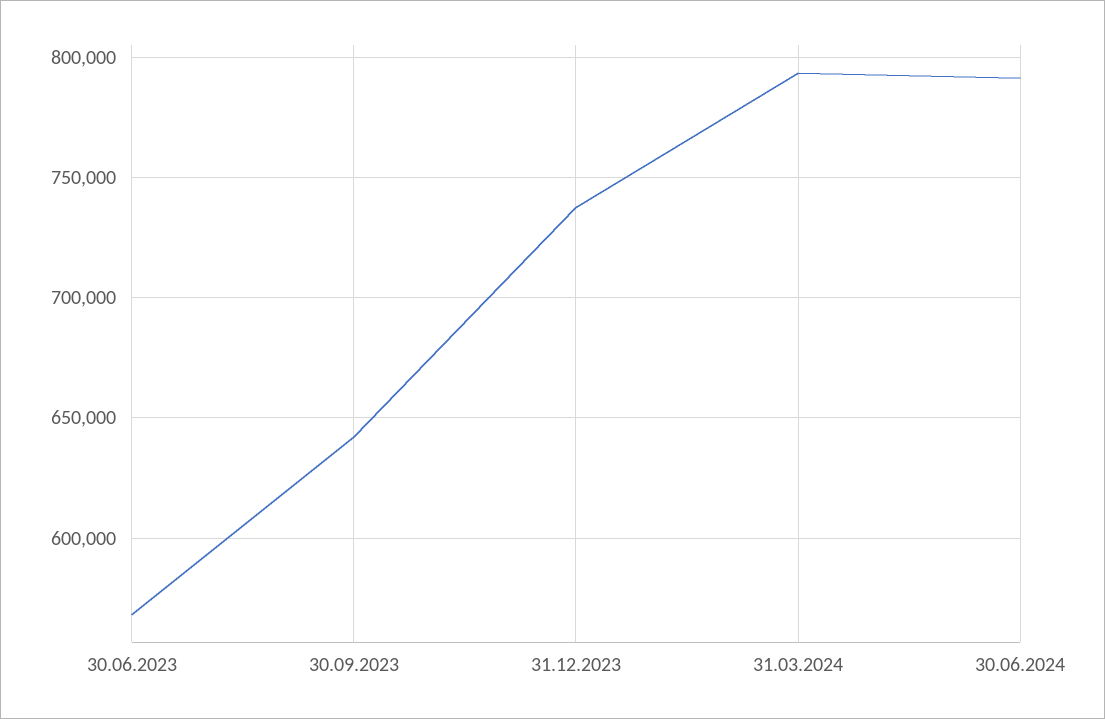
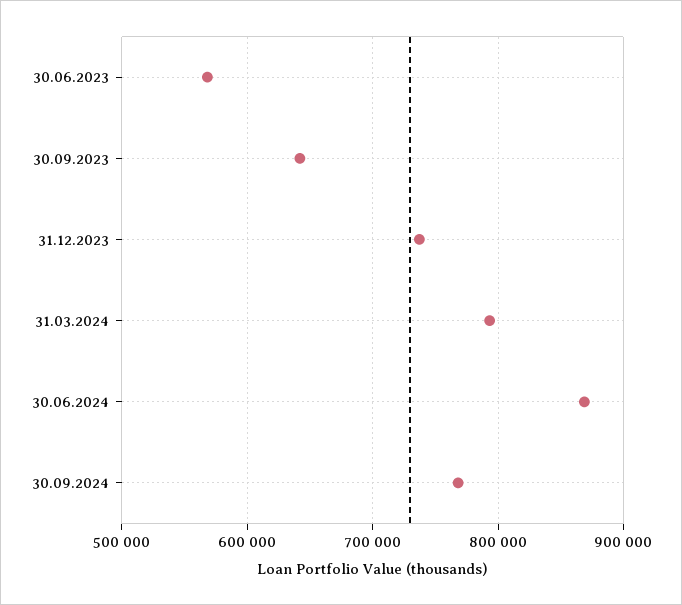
30.06.2024: 790000 -> 870000
30.09.2024: none -> 770000

